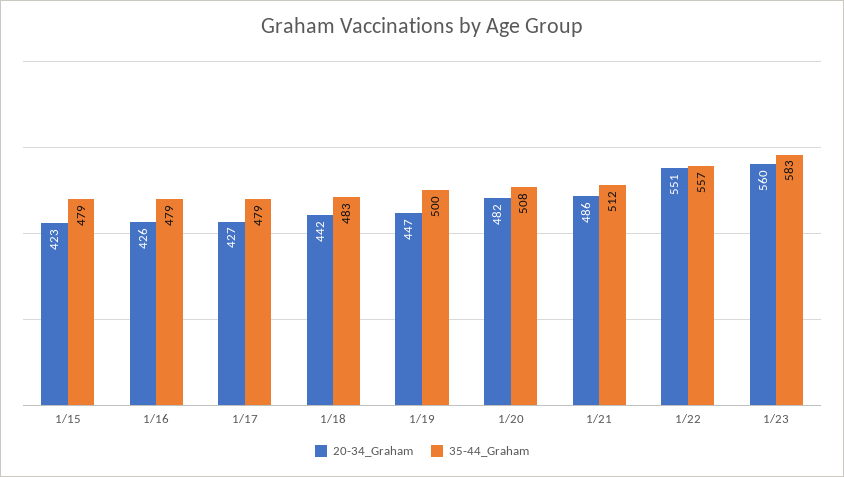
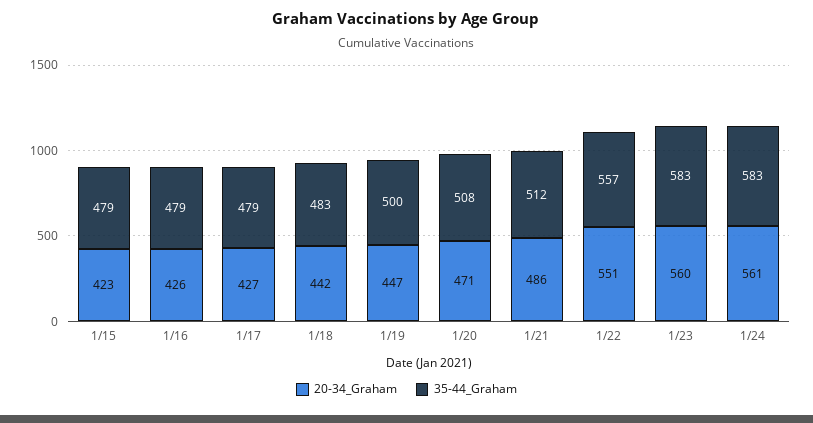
20-34_Graham, 1/20: 482 -> 471
20-34_Graham, 1/24: none -> 561
35-44_Graham, 1/24: none -> 583

